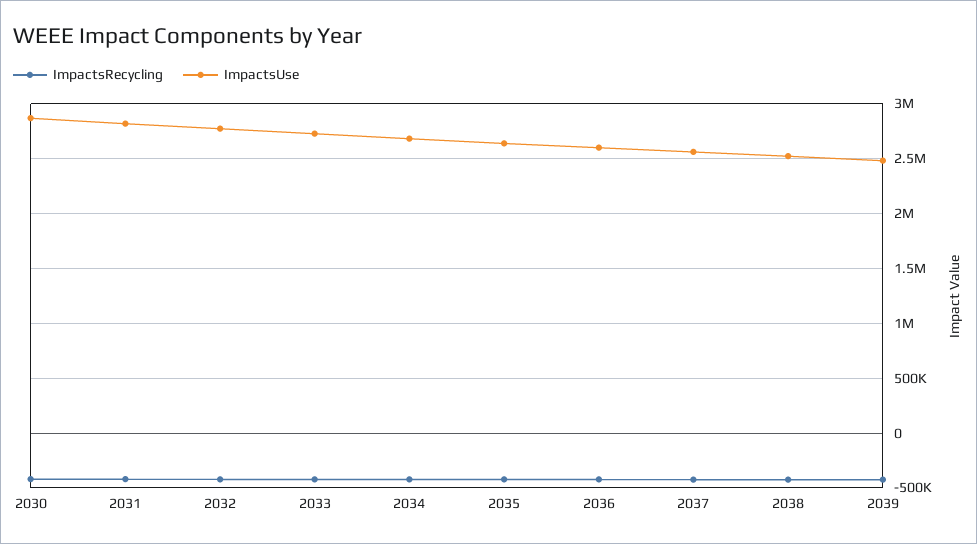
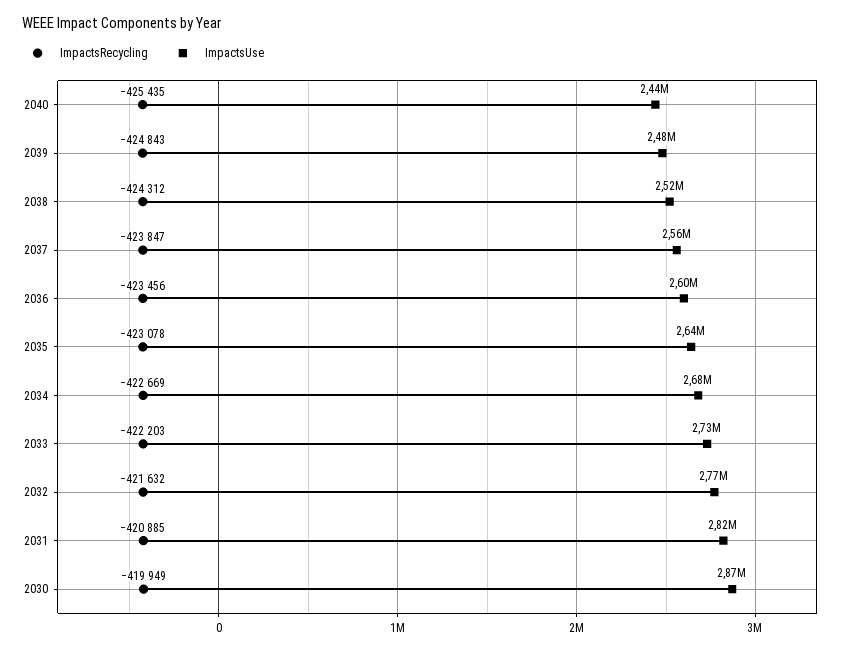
ImpactsRecycling, 2040: none -> -425435
ImpactsUse, 2040: none -> 2440000

